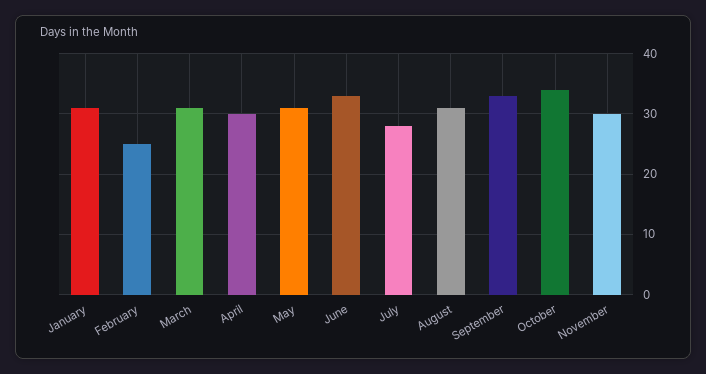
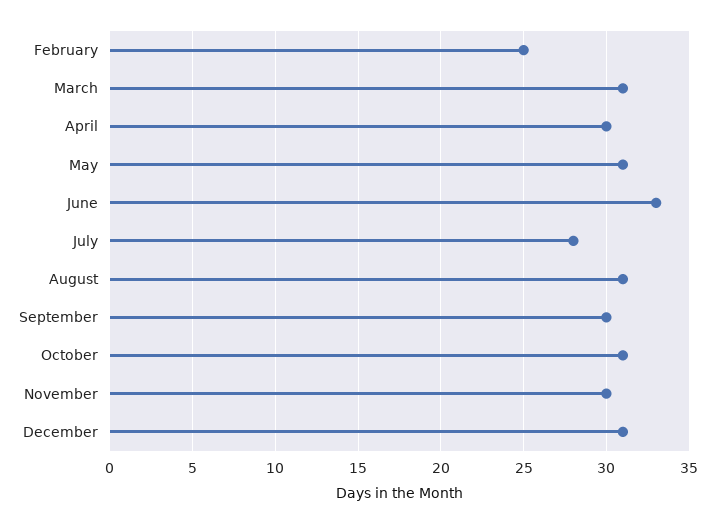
January: 31 -> none
September: 33 -> 30
October: 34 -> 31
December: none -> 31

